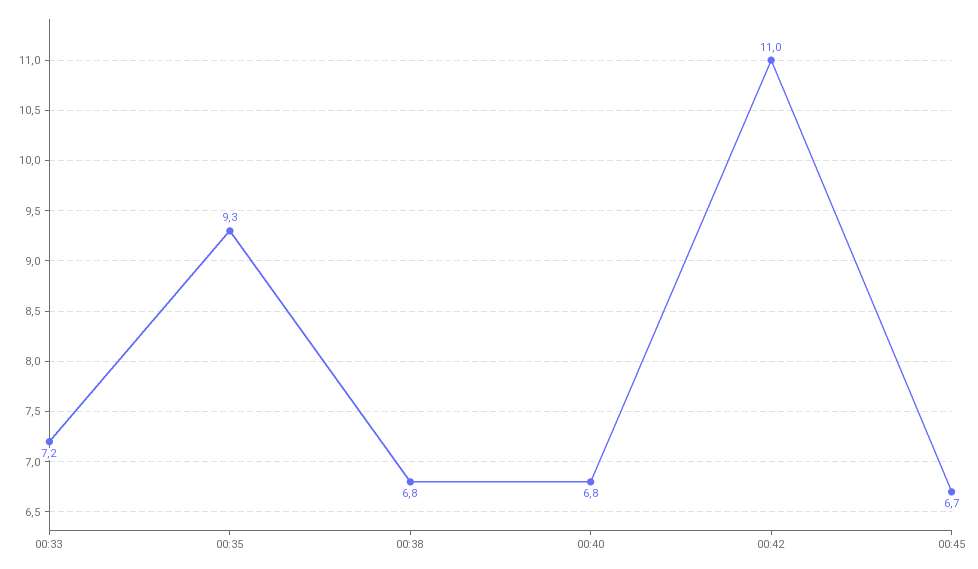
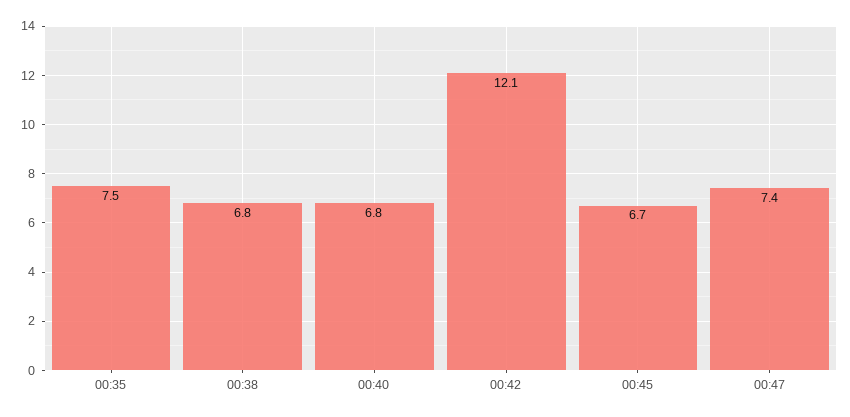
00:33: 7.2 -> none
00:35: 9.3 -> 7.5
00:42: 11 -> 12.1
00:47: none -> 7.4

